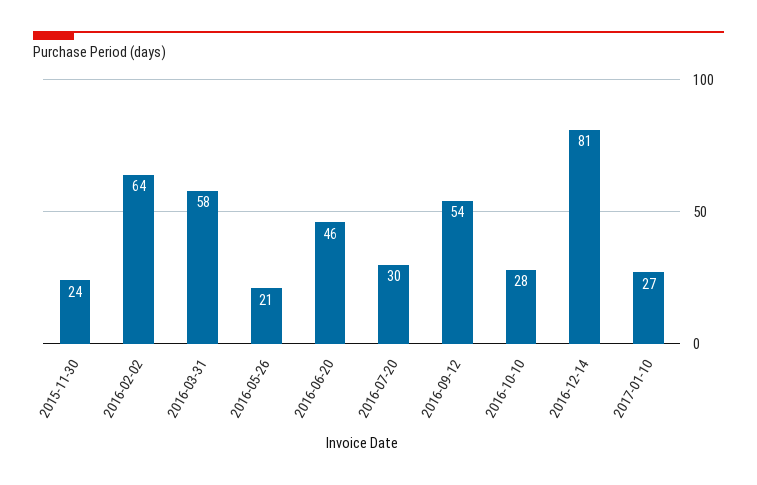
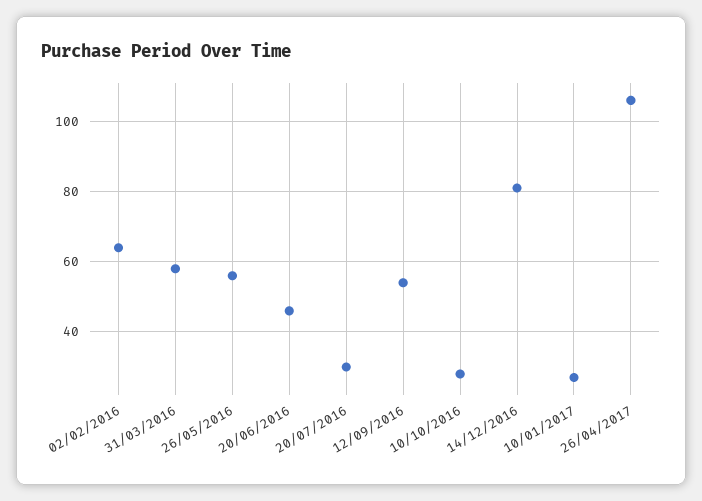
2015-11-30: 24 -> none
2016-05-26: 21 -> 55
26/04/2017: none -> 105

